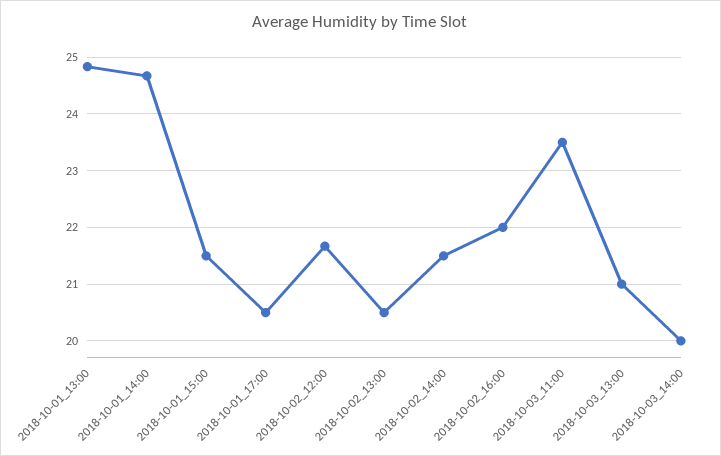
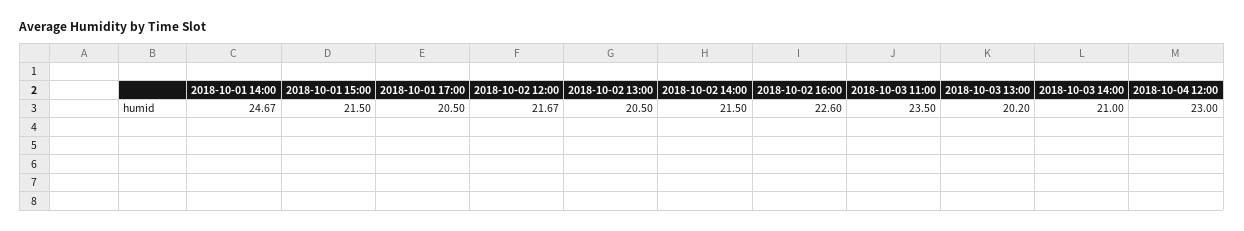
2018-10-01_13:00: 24.8 -> none
2018-10-02_16:00: 22 -> 22.6
2018-10-03_13:00: 21 -> 20.2
2018-10-03_14:00: 20 -> 21
2018-10-04 12:00: none -> 23

